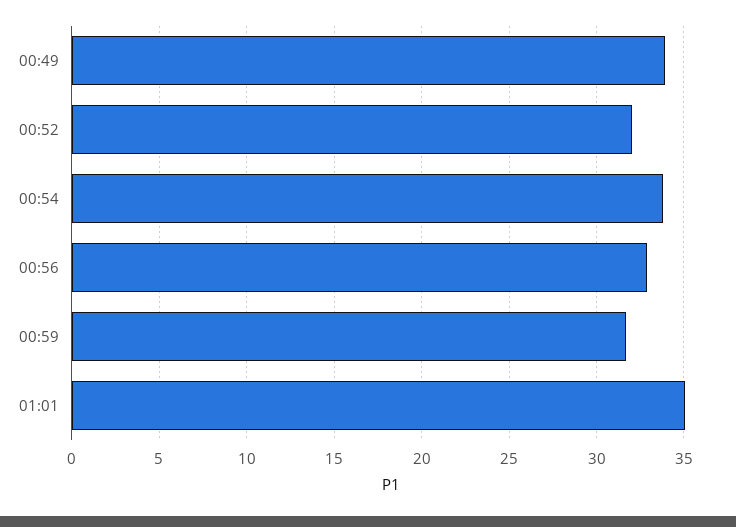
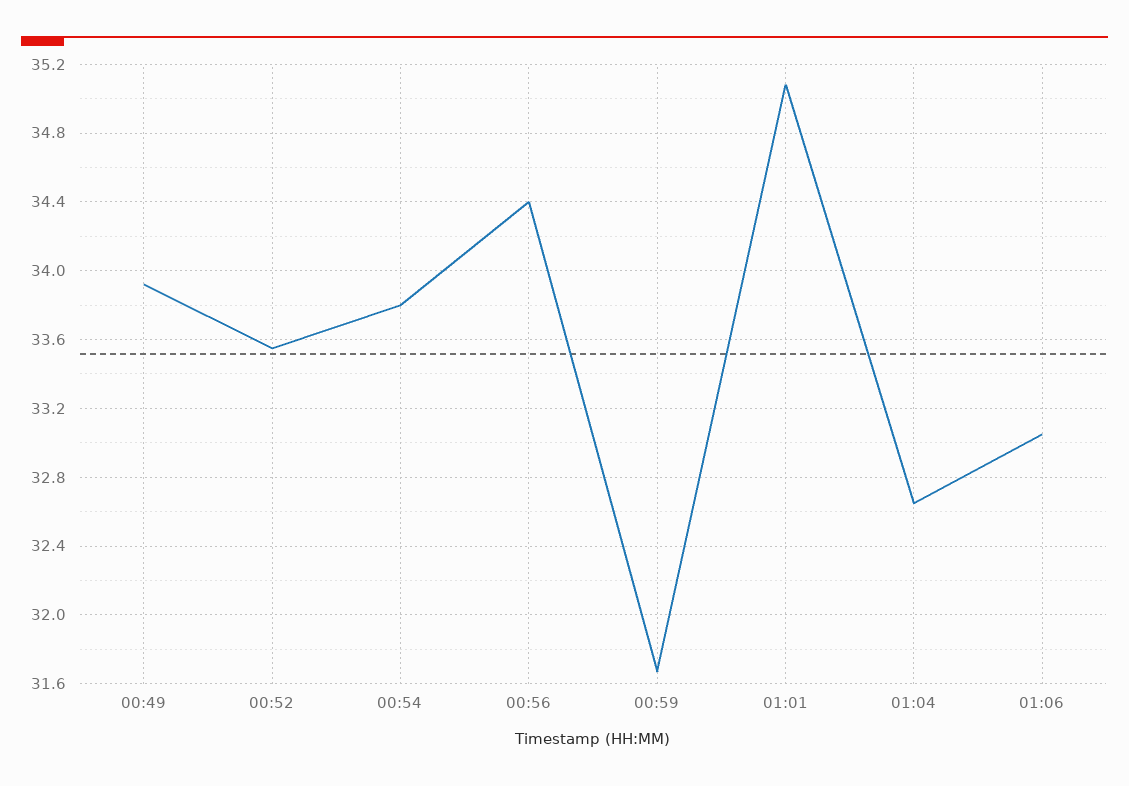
00:52: 32 -> 33.55
00:56: 33 -> 34.4
01:04: none -> 32.65
01:06: none -> 33.05

